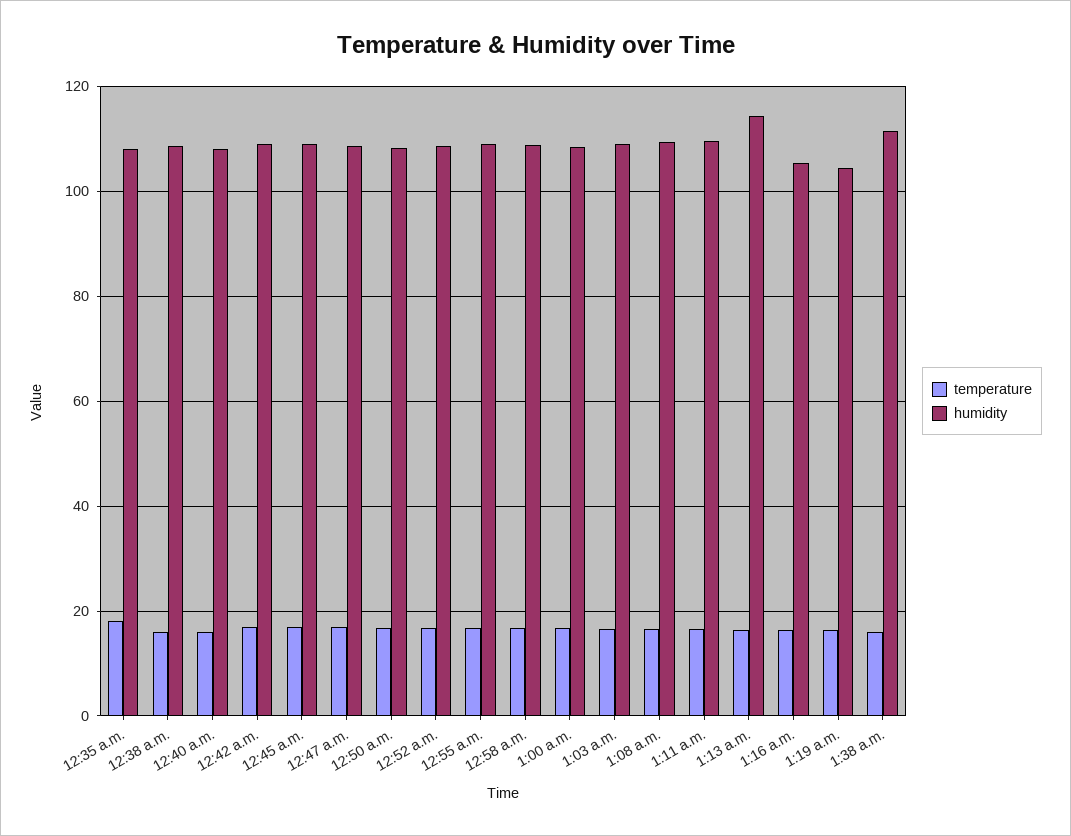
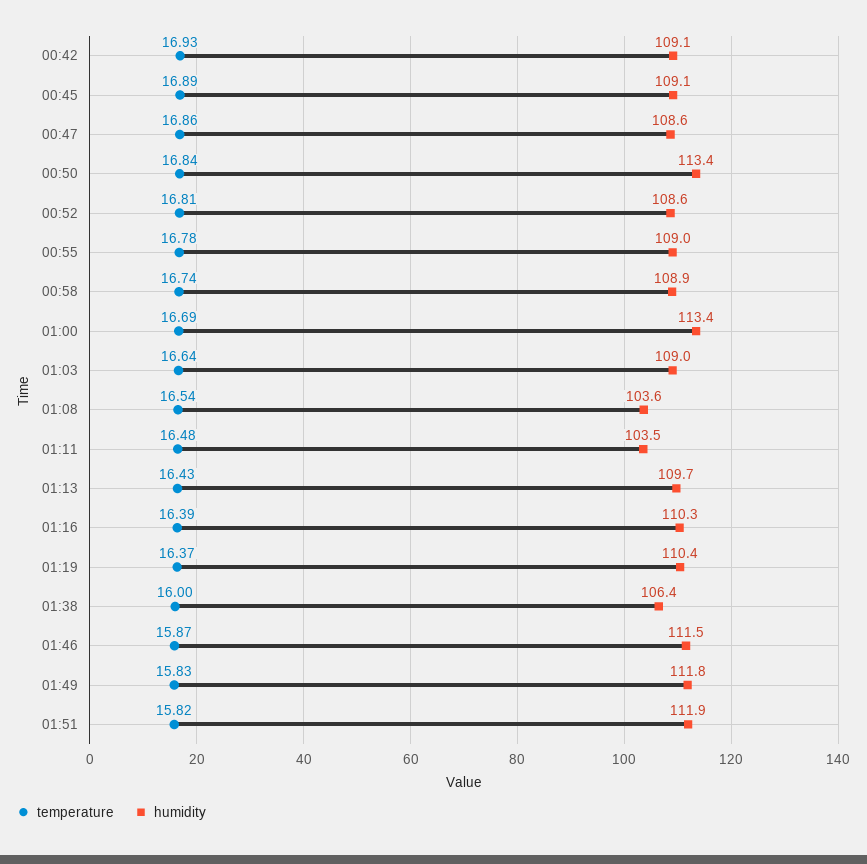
temperature, 12:35 a.m.: 18 -> none
humidity, 12:35 a.m.: 108 -> none
temperature, 12:38 a.m.: 16 -> none
humidity, 12:38 a.m.: 108 -> none
temperature, 12:40 a.m.: 16 -> none
humidity, 12:40 a.m.: 108 -> none
humidity, 12:50 a.m.: 108 -> 113.4
humidity, 1:00 a.m.: 108 -> 113.4
humidity, 1:08 a.m.: 110 -> 103.6
humidity, 1:11 a.m.: 110 -> 103.5
humidity, 1:13 a.m.: 114 -> 109.7
humidity, 1:16 a.m.: 106 -> 110.3
humidity, 1:19 a.m.: 104 -> 110.4
humidity, 1:38 a.m.: 112 -> 106.4
temperature, 01:46: none -> 15.87
humidity, 01:46: none -> 111.5
temperature, 01:49: none -> 15.83
humidity, 01:49: none -> 111.8
temperature, 01:51: none -> 15.82
humidity, 01:51: none -> 111.9

